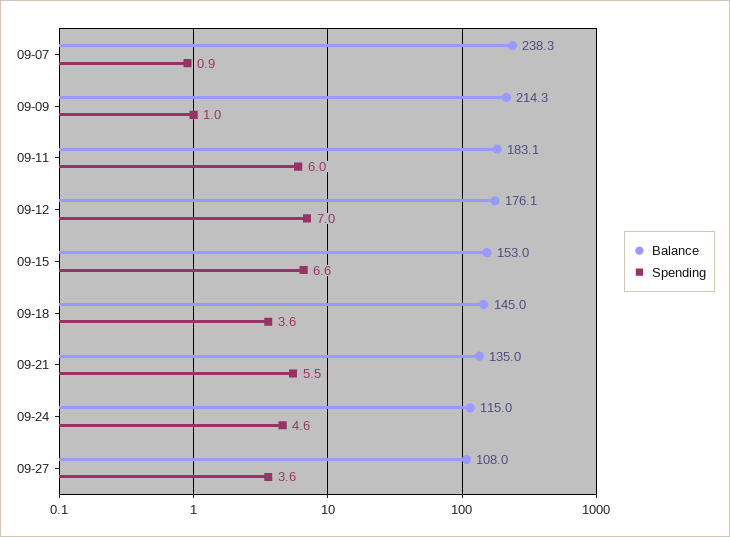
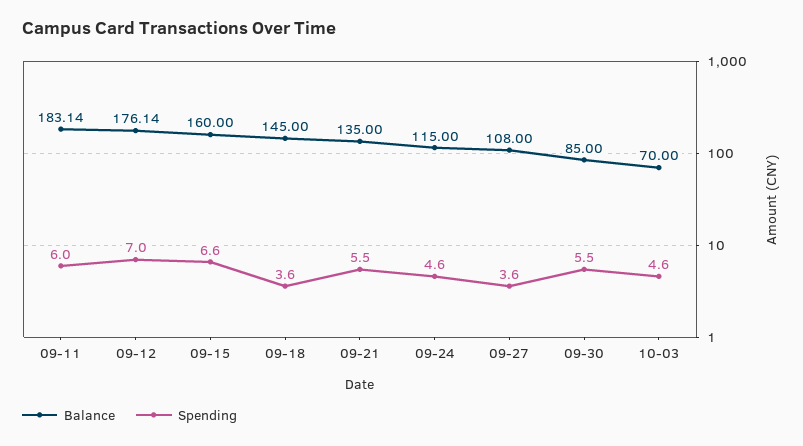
Balance, 09-07: 238.3 -> none
Spending, 09-07: 0.9 -> none
Balance, 09-09: 214.3 -> none
Spending, 09-09: 1 -> none
Balance, 09-15: 153 -> 160
Balance, 09-30: none -> 85
Spending, 09-30: none -> 5.5
Balance, 10-03: none -> 70
Spending, 10-03: none -> 4.6

